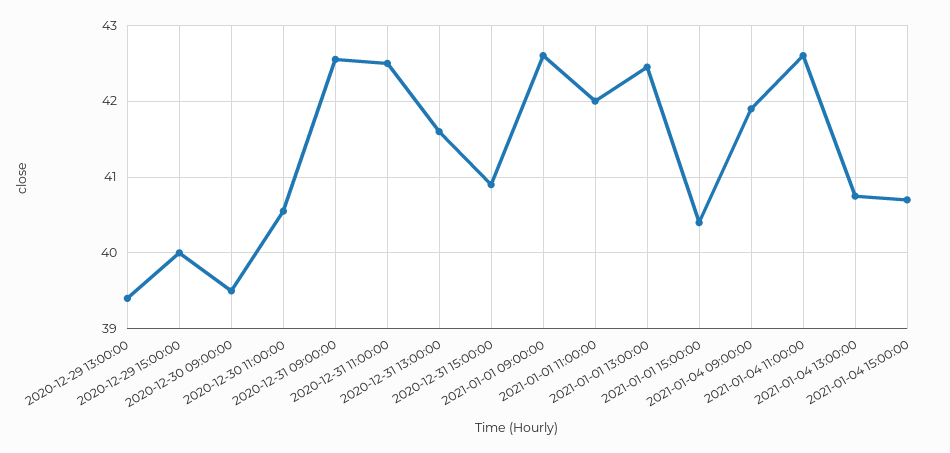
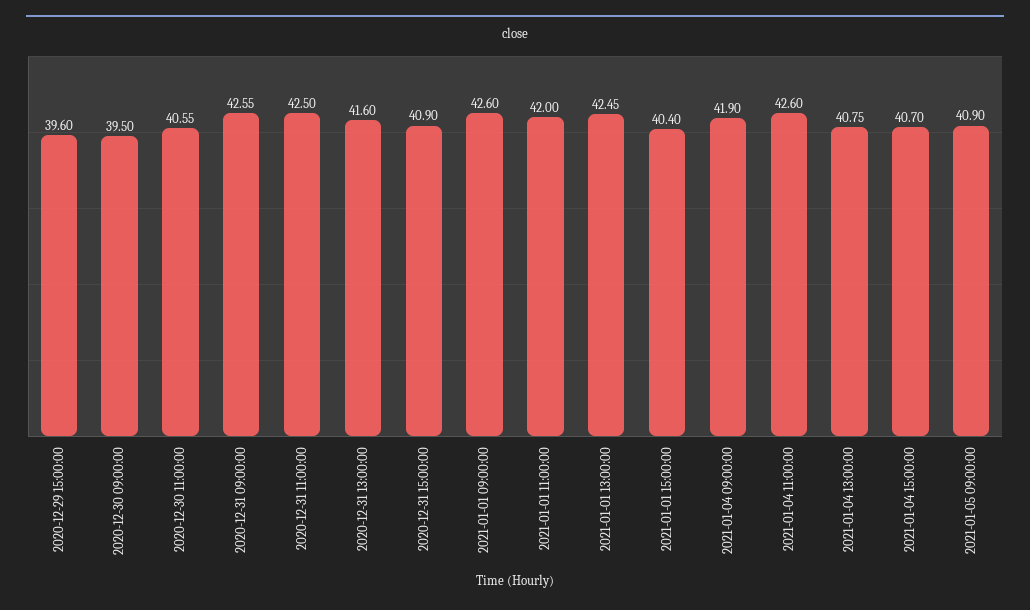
2020-12-29 13:00:00: 39.4 -> none
2020-12-29 15:00:00: 40 -> 39.6
2021-01-05 09:00:00: none -> 40.9

